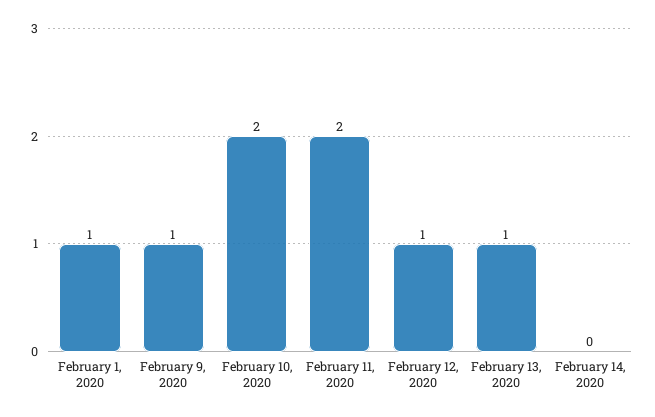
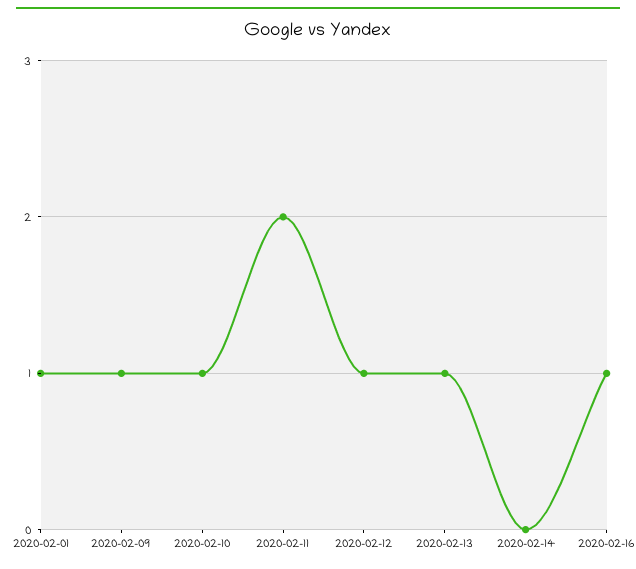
February 10, 2020: 2 -> 1
2020-02-16: none -> 1

